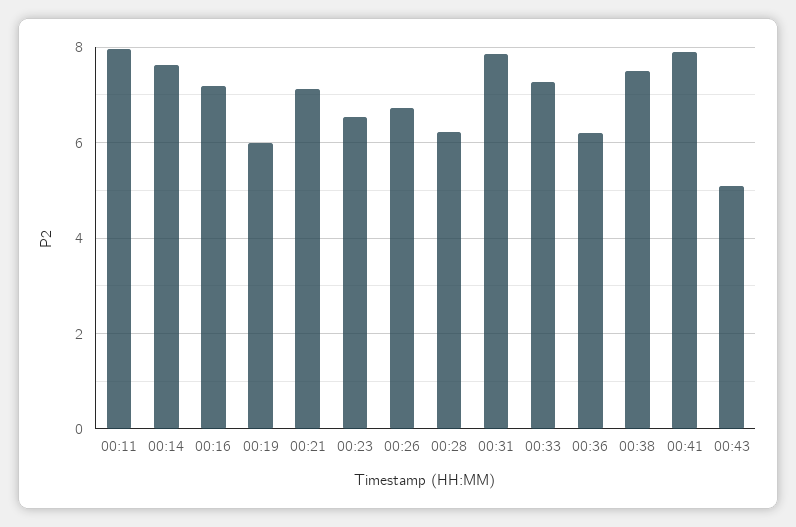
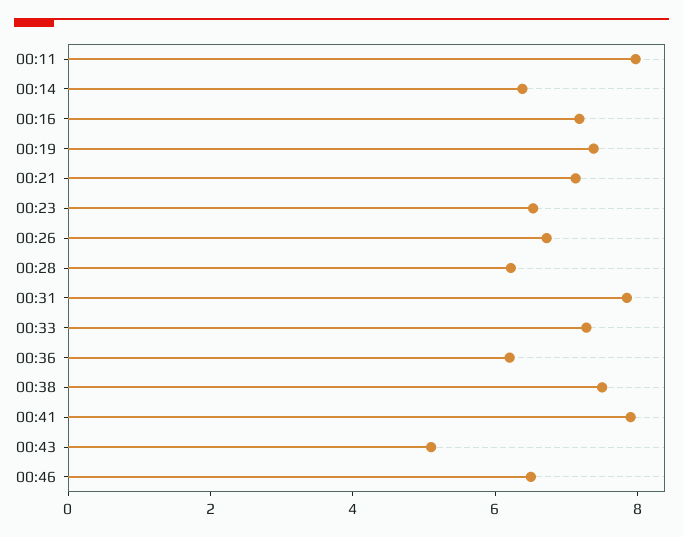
00:14: 7.6 -> 6.5
00:19: 6 -> 7.5
00:46: none -> 6.5

